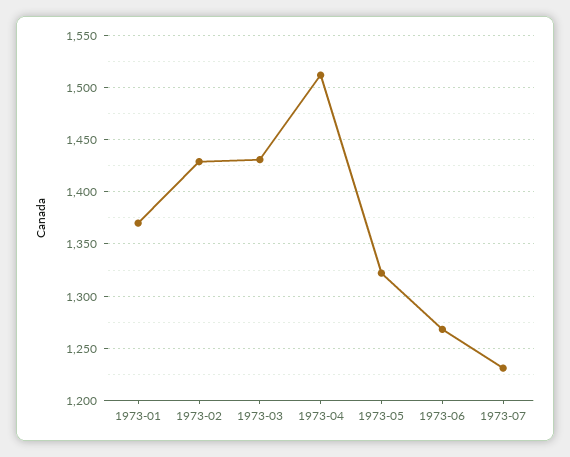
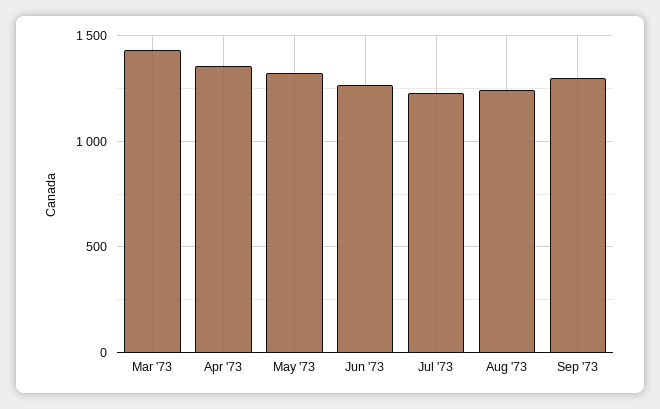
1973-01: 1370 -> none
1973-02: 1430 -> none
1973-04: 1510 -> 1350
Aug '73: none -> 1250
Sep '73: none -> 1300

